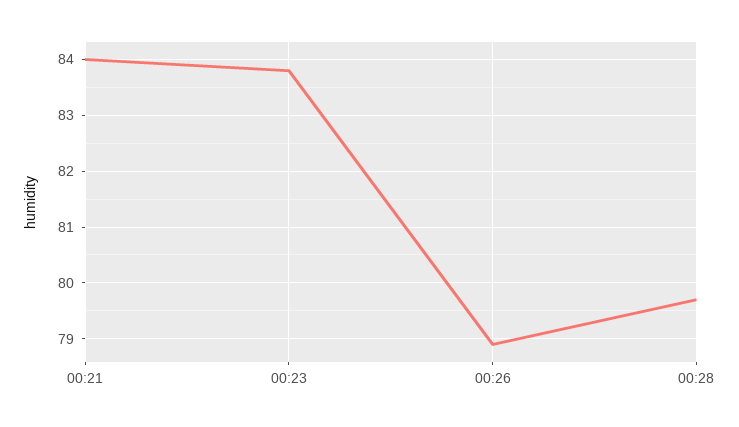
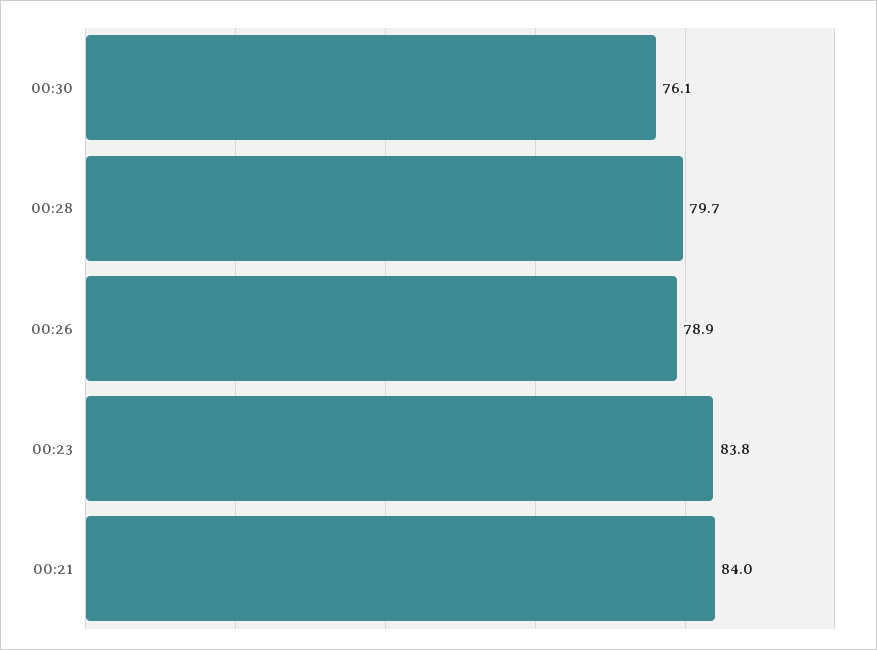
00:30: none -> 76.1

